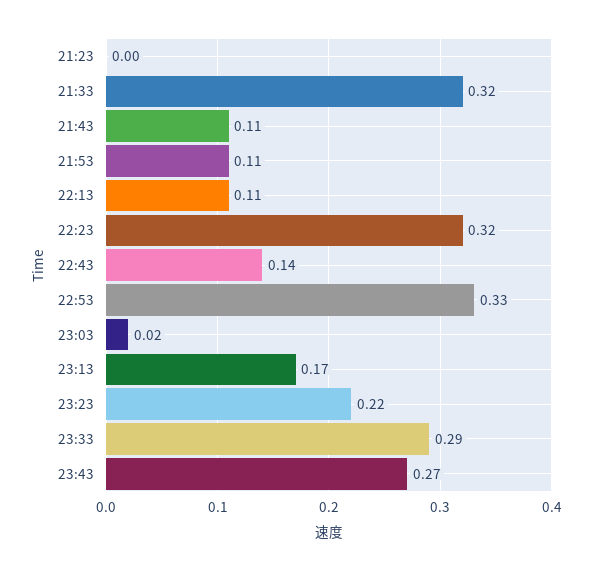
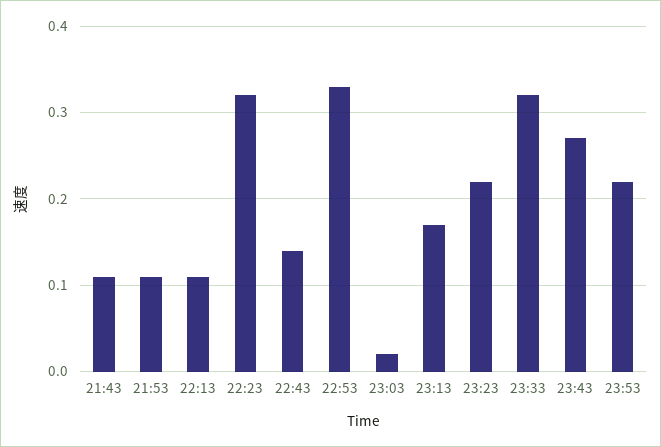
21:23: 0 -> none
21:33: 0.32 -> none
23:33: 0.29 -> 0.32
23:53: none -> 0.22

